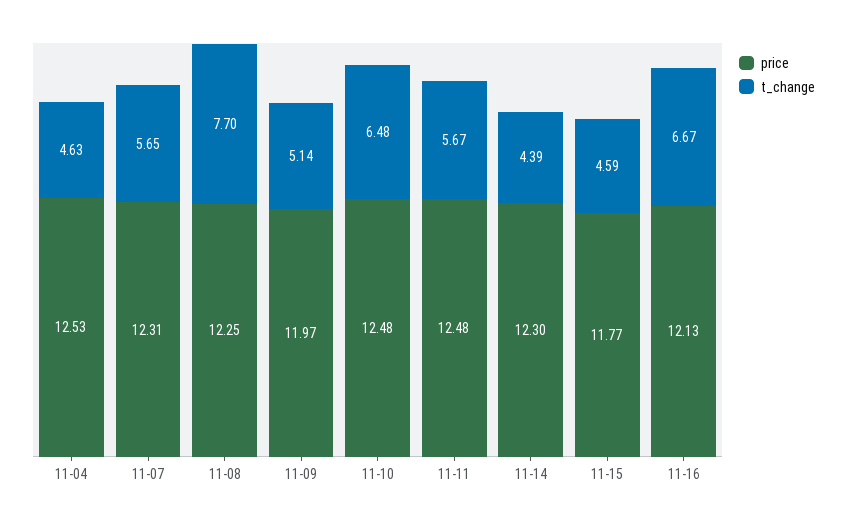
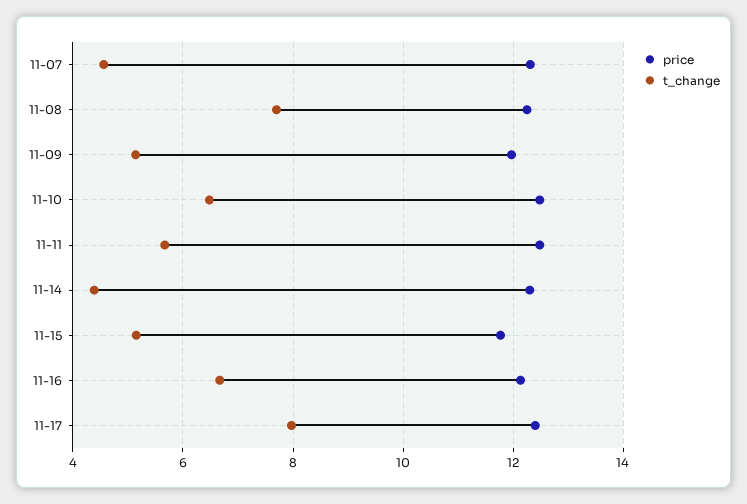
price, 11-04: 12.53 -> none
t_change, 11-04: 4.63 -> none
t_change, 11-07: 5.65 -> 4.6
t_change, 11-15: 4.59 -> 5.2
price, 11-17: none -> 12.4
t_change, 11-17: none -> 8

